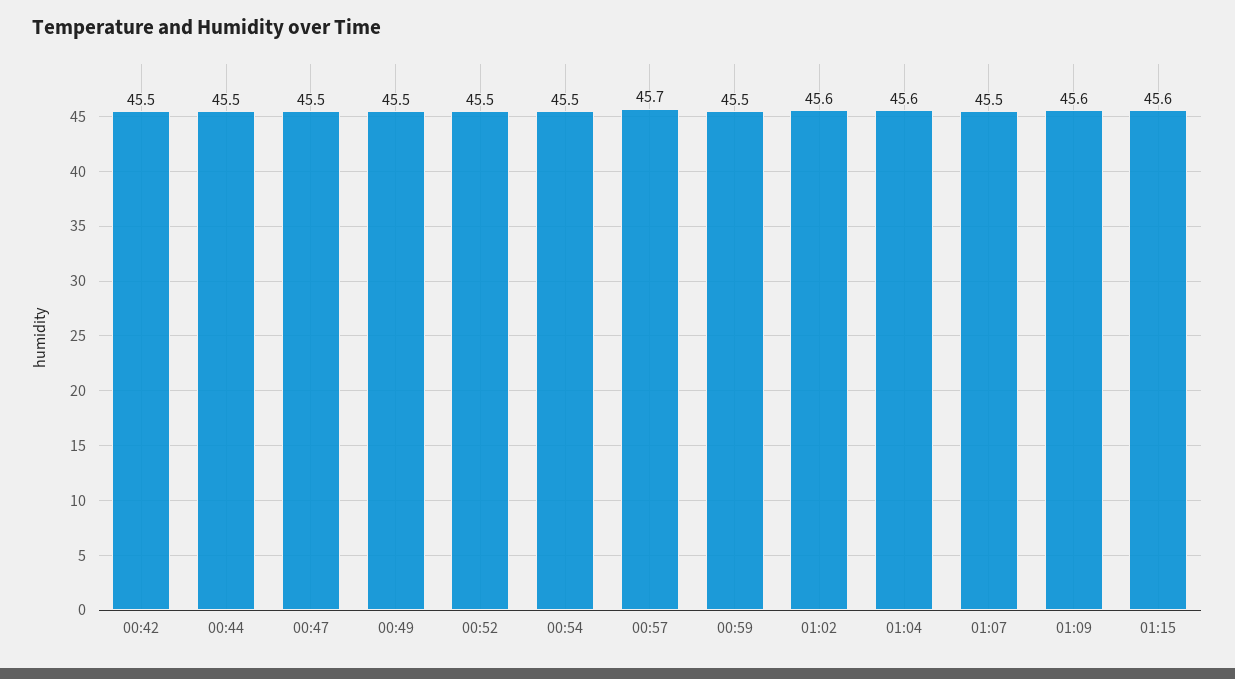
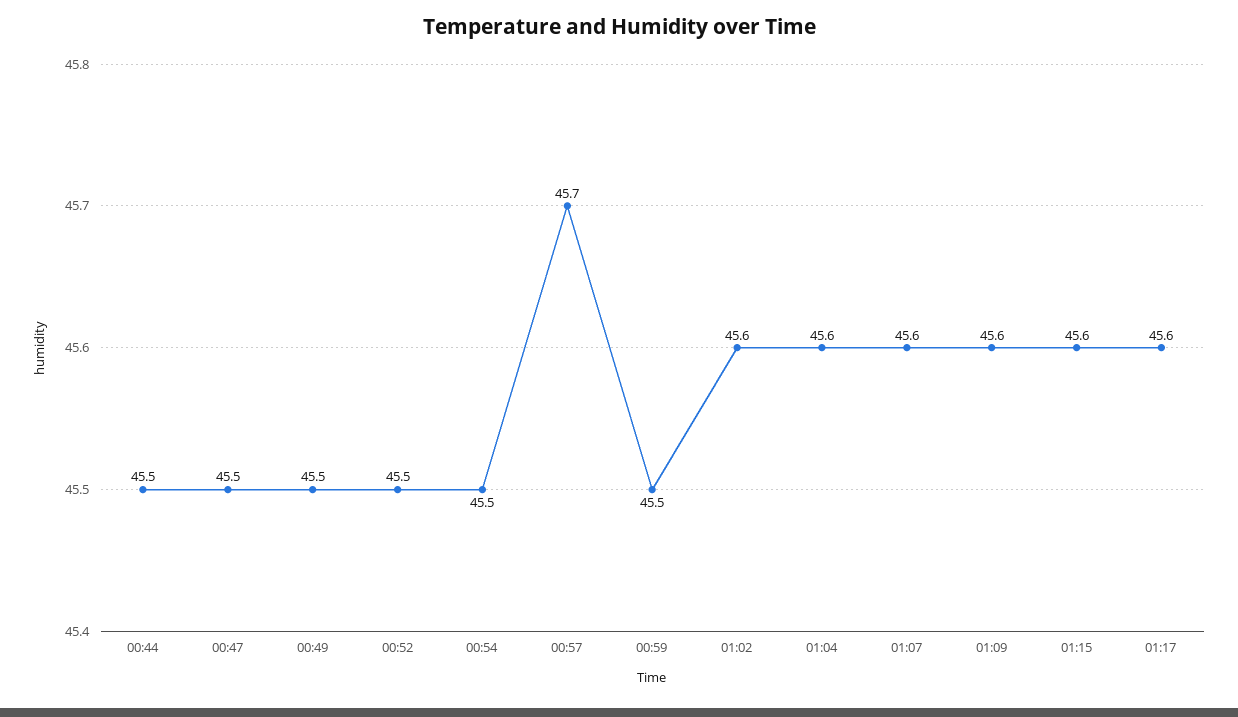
00:42: 45.5 -> none
01:07: 45.5 -> 45.6
01:17: none -> 45.6

